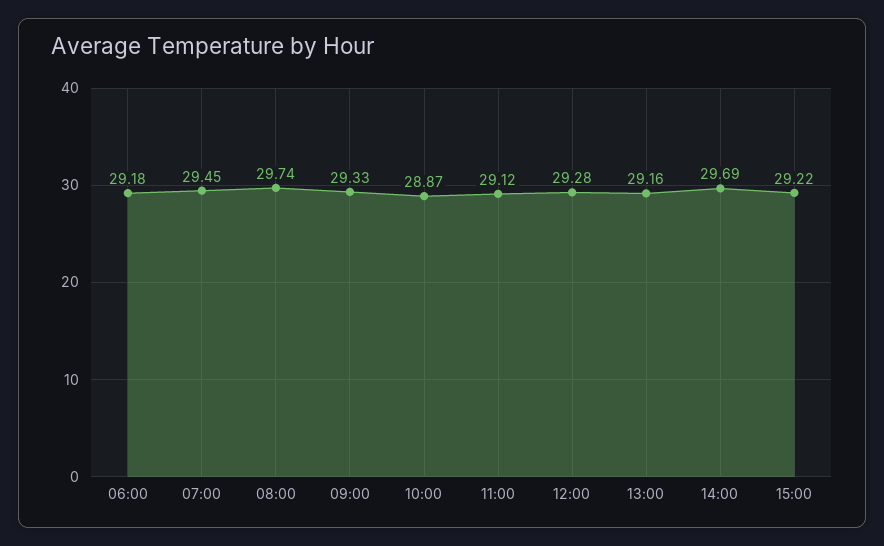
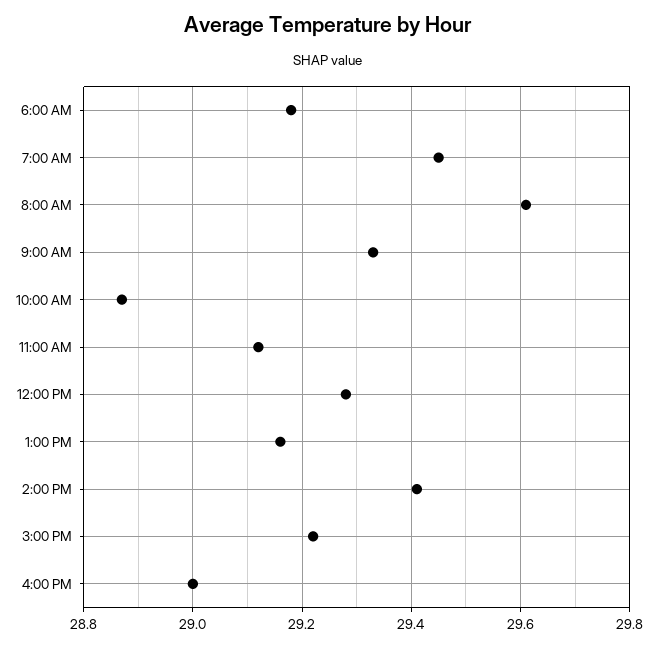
08:00: 29.74 -> 29.6
14:00: 29.69 -> 29.4
4:00 PM: none -> 29

